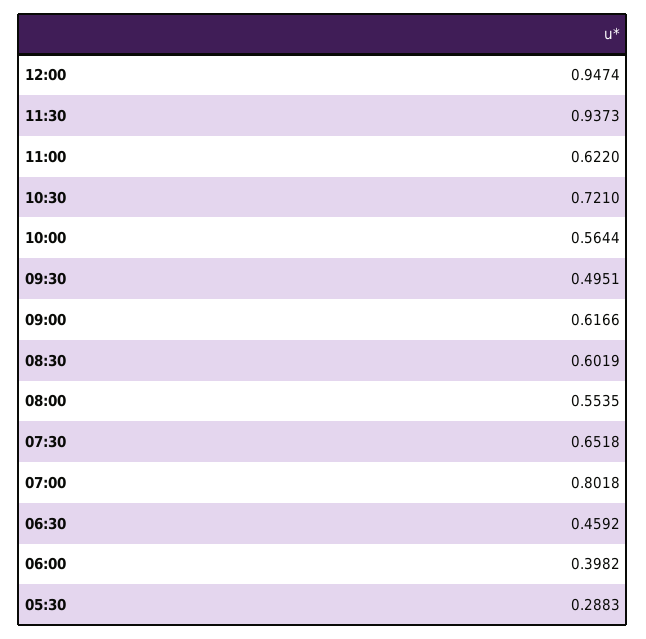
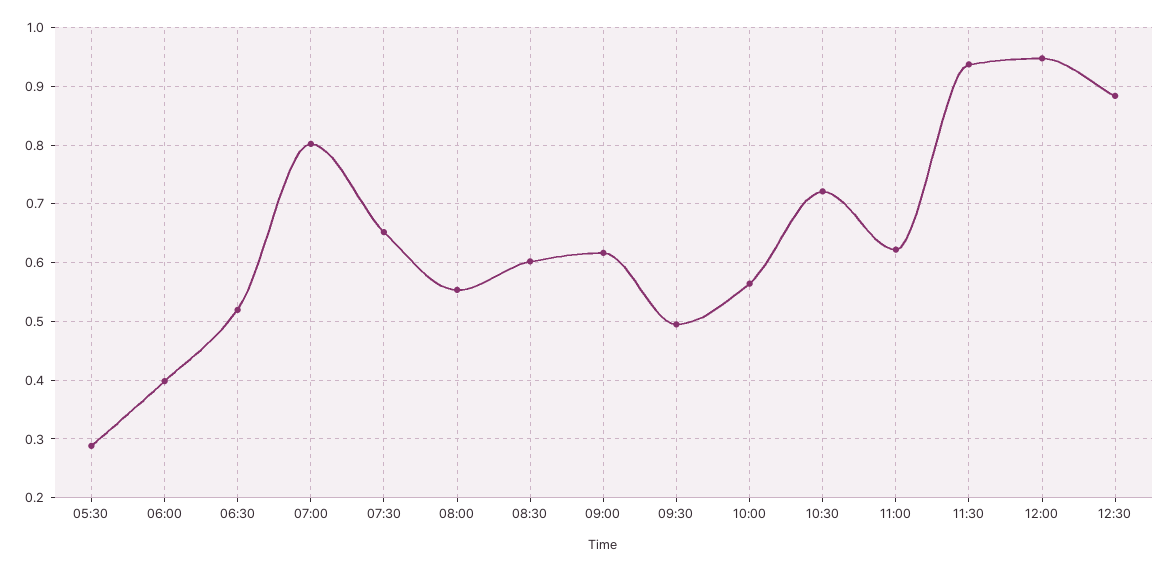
06:30: 0.4592 -> 0.52
12:30: none -> 0.88

